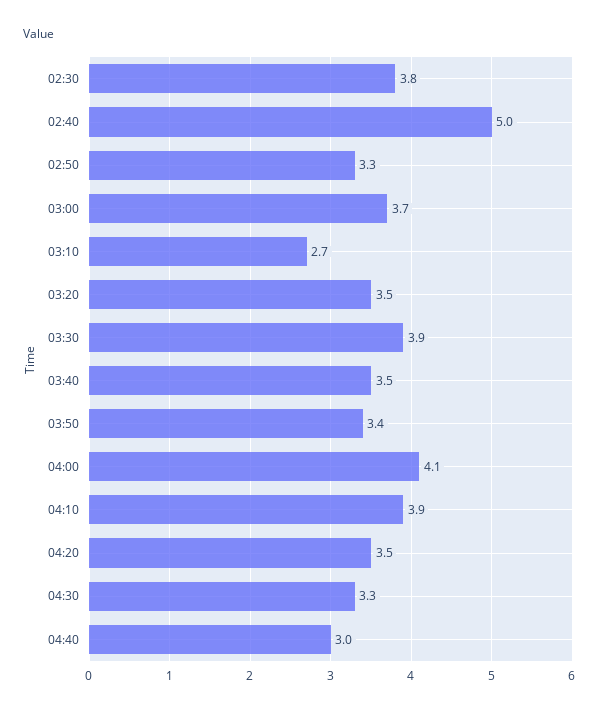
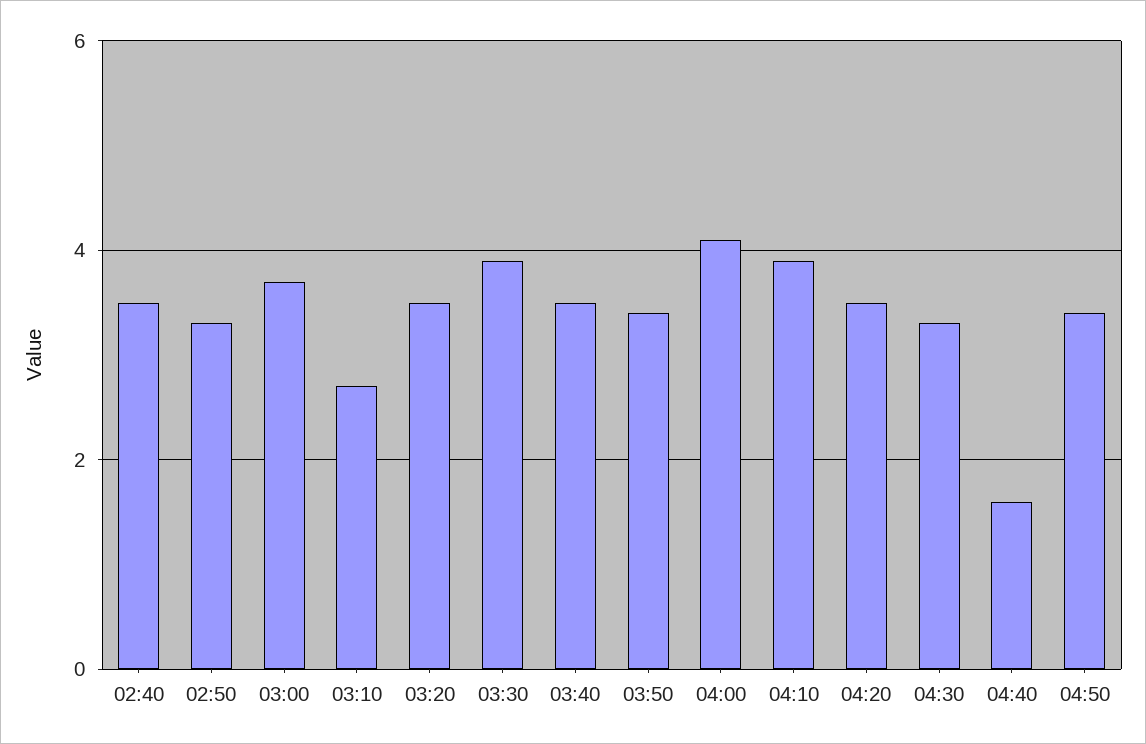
02:30: 3.8 -> none
02:40: 5 -> 3.5
04:40: 3 -> 1.5
04:50: none -> 3.5

